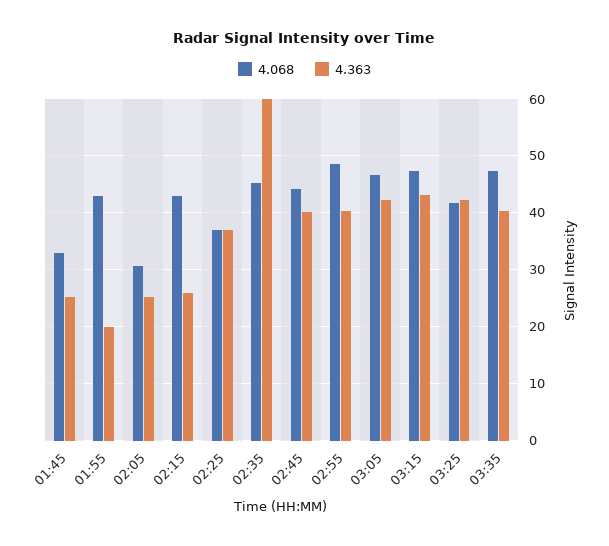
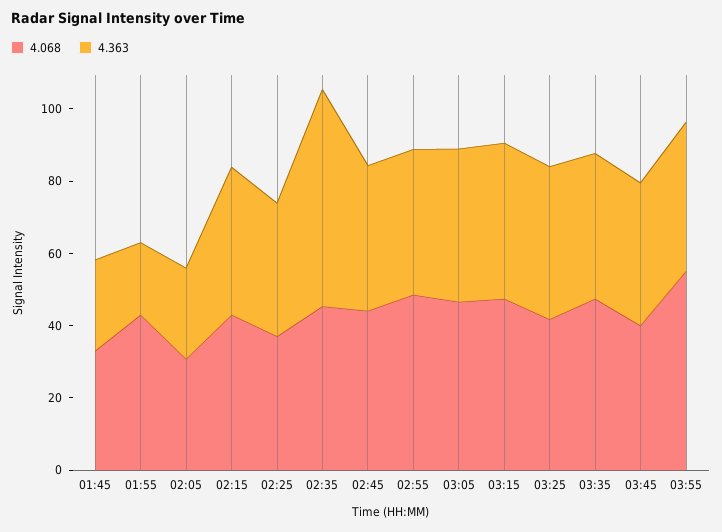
4.363, 02:15: 26 -> 40
4.068, 03:45: none -> 40
4.363, 03:45: none -> 40
4.068, 03:55: none -> 55
4.363, 03:55: none -> 40

